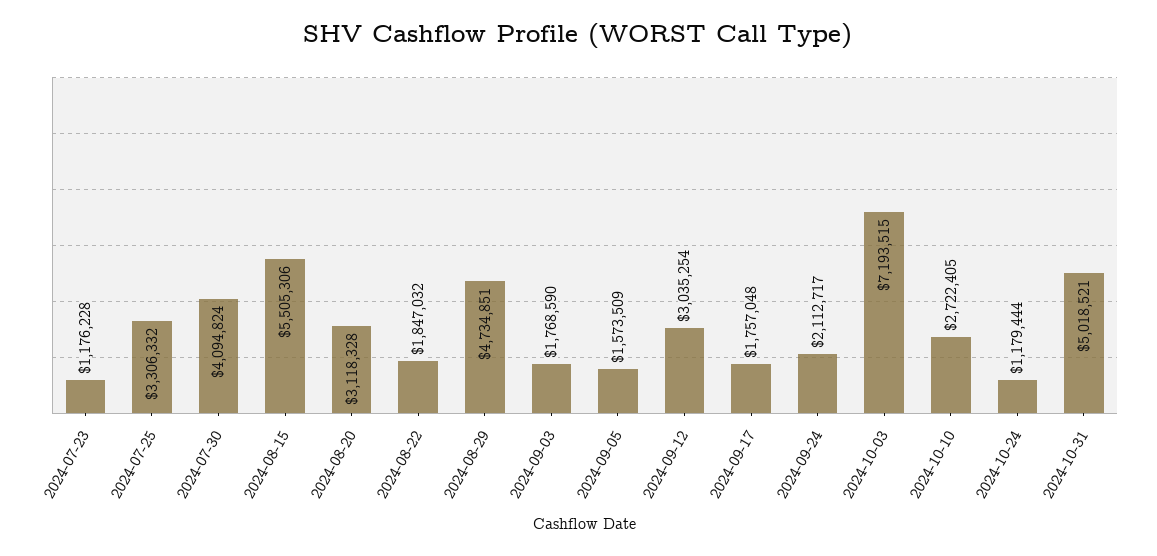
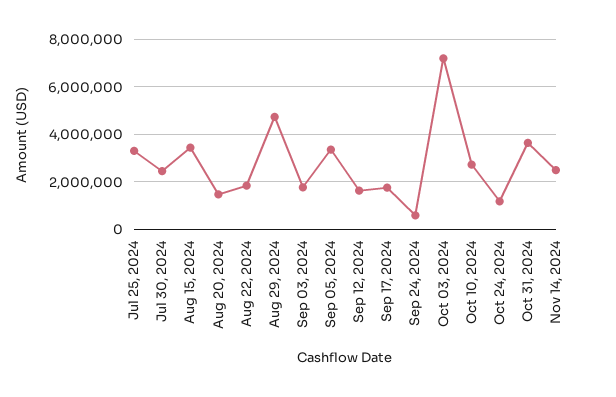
2024-07-23: 1176228 -> none
2024-07-30: 4094824 -> 2500000
2024-08-15: 5505306 -> 3500000
2024-08-20: 3118328 -> 1500000
2024-09-05: 1573509 -> 3500000
2024-09-12: 3035254 -> 1500000
2024-09-24: 2112717 -> 500000
2024-10-31: 5018521 -> 3500000
Nov 14, 2024: none -> 2500000

